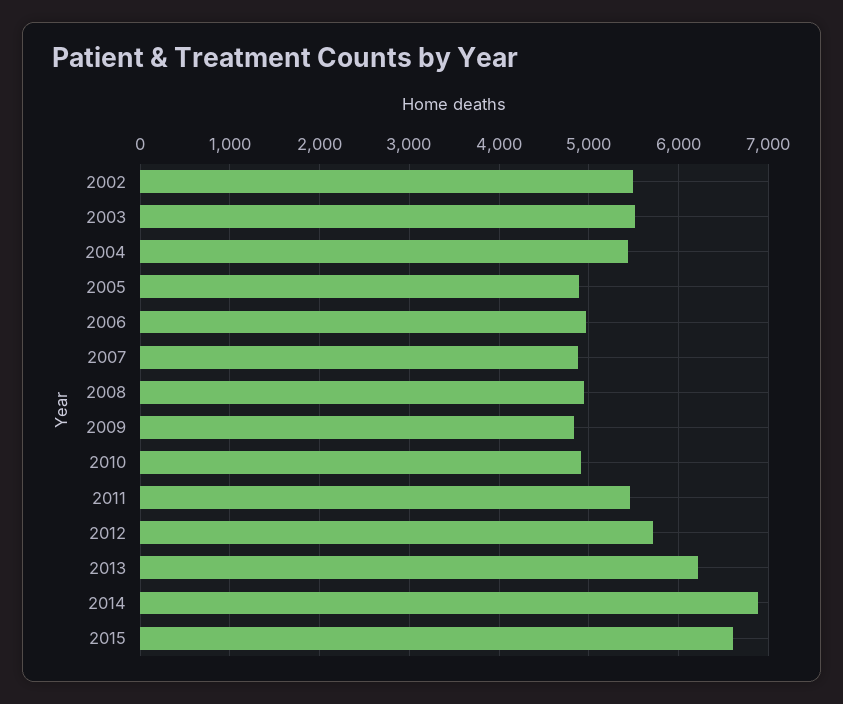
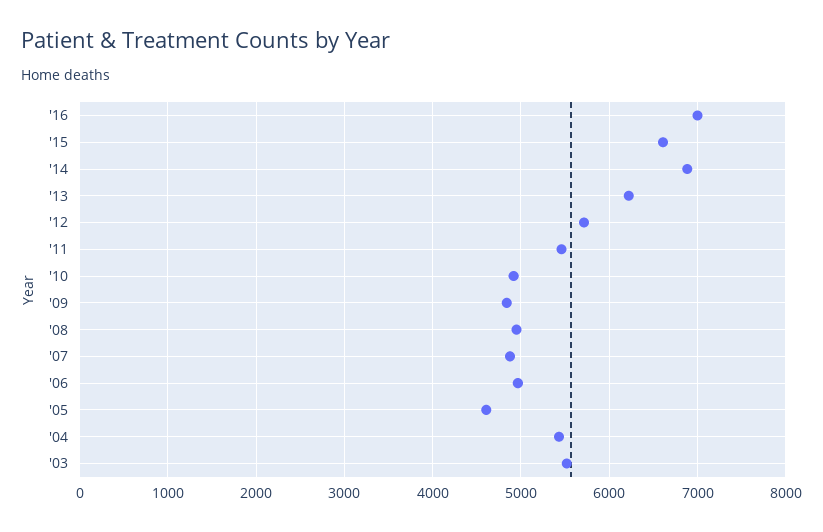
2002: 5500 -> none
2005: 4900 -> 4600
'16: none -> 7000

